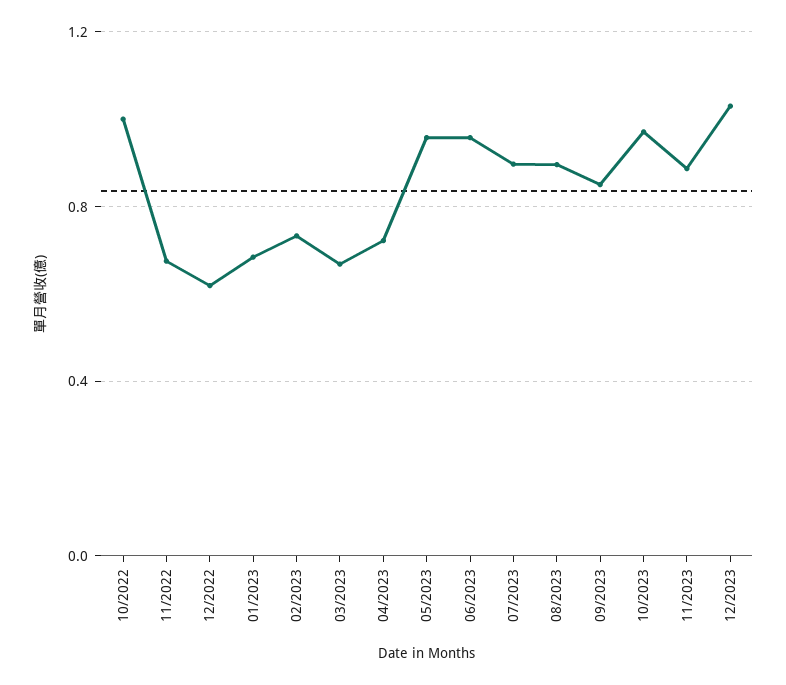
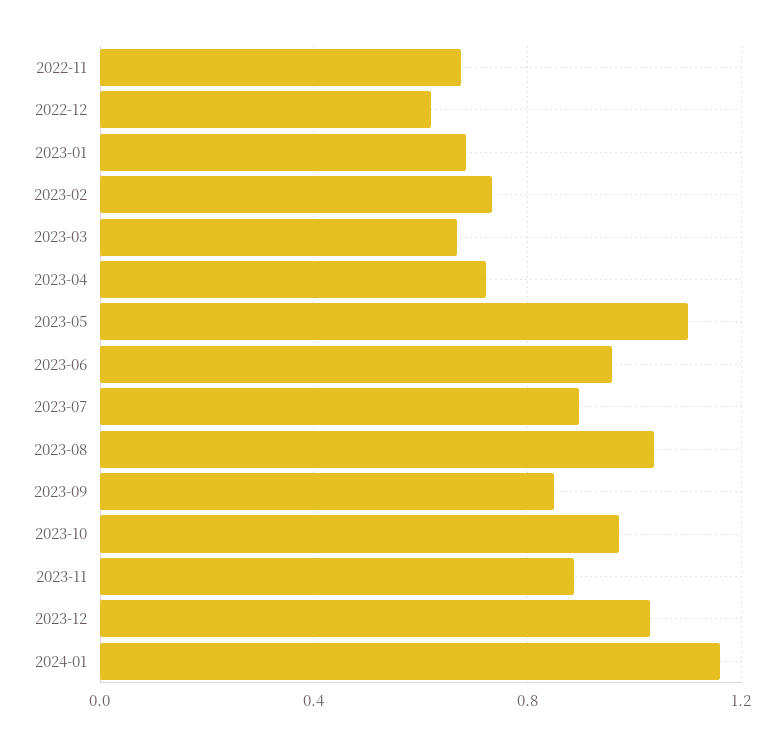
10/2022: 1 -> none
05/2023: 0.95 -> 1.1
08/2023: 0.9 -> 1.05
2024-01: none -> 1.15

